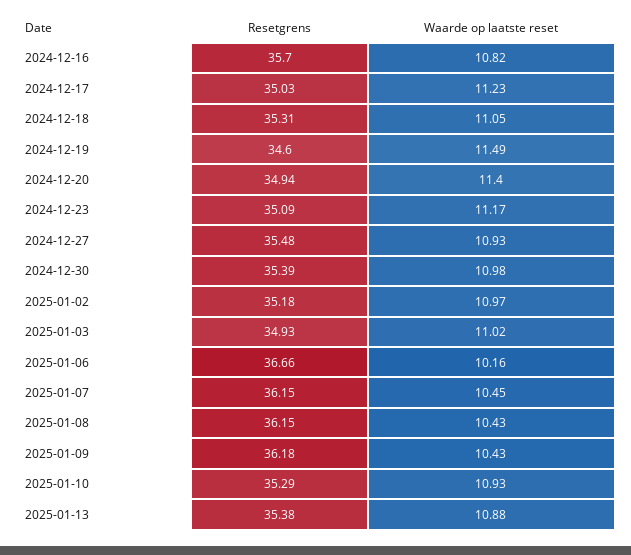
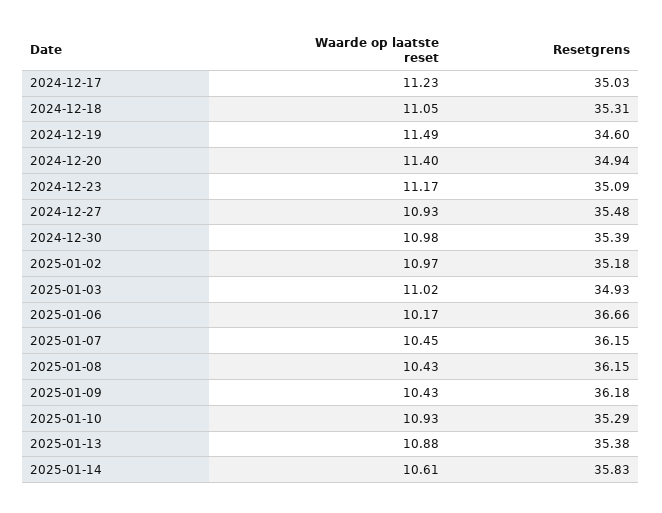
Resetgrens, 2024-12-16: 35.7 -> none
Waarde op laatste reset, 2024-12-16: 10.82 -> none
Waarde op laatste reset, 2025-01-06: 10.16 -> 10.17
Waarde op laatste reset, 2025-01-14: none -> 10.61
Resetgrens, 2025-01-14: none -> 35.83

